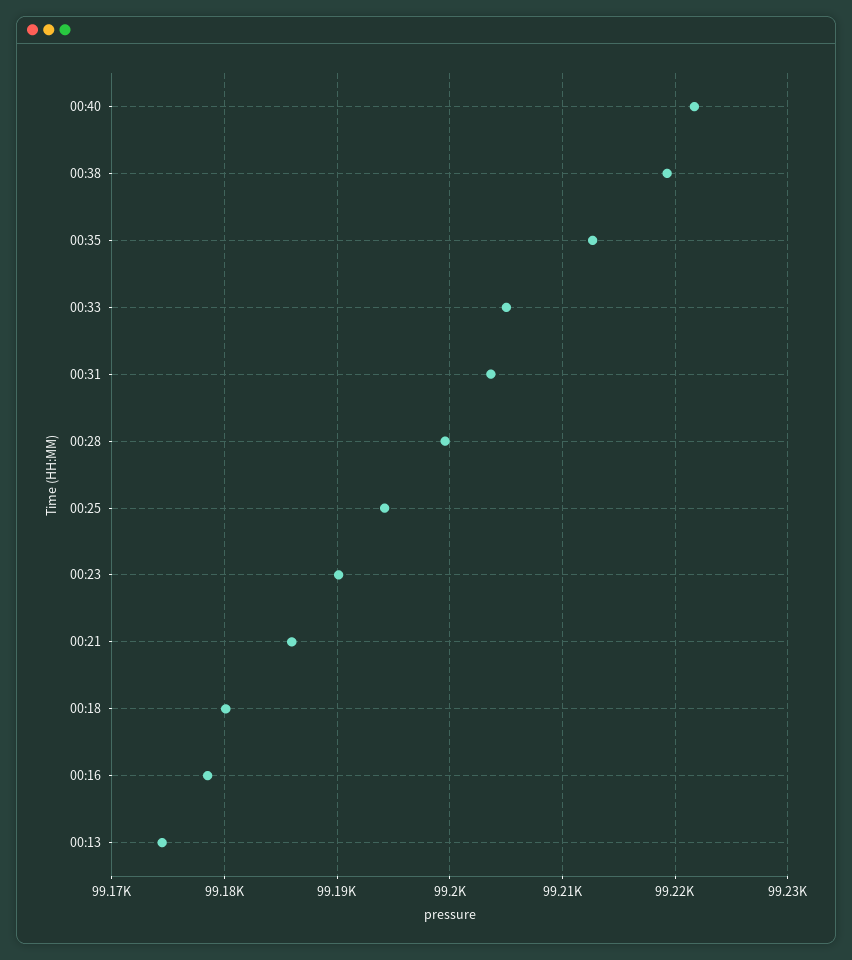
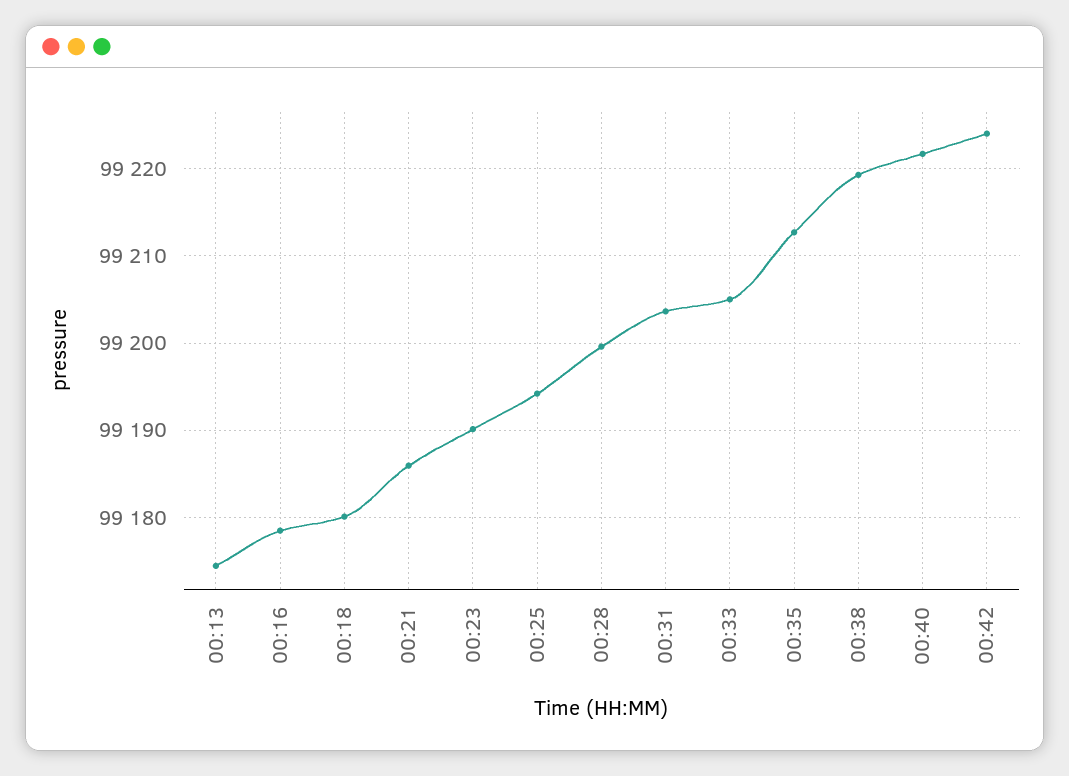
00:42: none -> 99224

